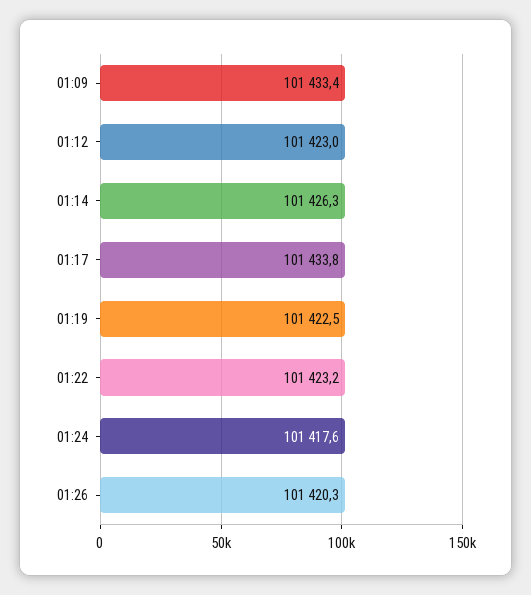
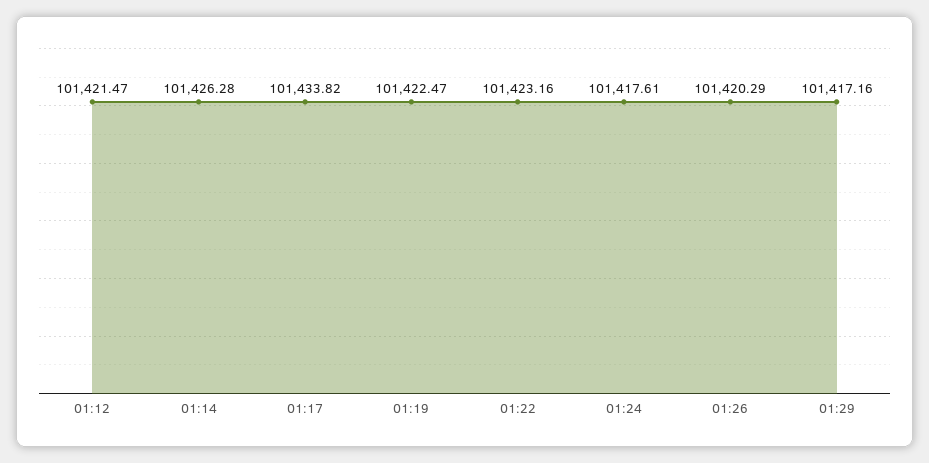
01:09: 101433.4 -> none
01:12: 101423 -> 101421.47
01:29: none -> 101417.16

